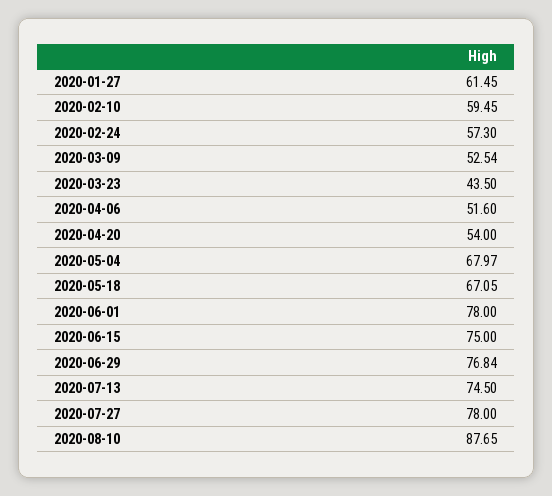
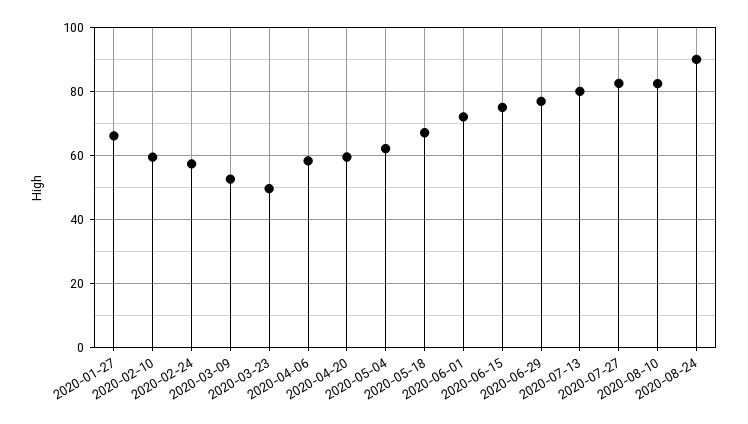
2020-01-27: 61.45 -> 66
2020-03-23: 43.5 -> 50
2020-04-06: 51.6 -> 58
2020-04-20: 54 -> 60
2020-05-04: 67.97 -> 62
2020-06-01: 78 -> 72
2020-07-13: 74.5 -> 80
2020-07-27: 78 -> 82
2020-08-10: 87.65 -> 82
2020-08-24: none -> 90

